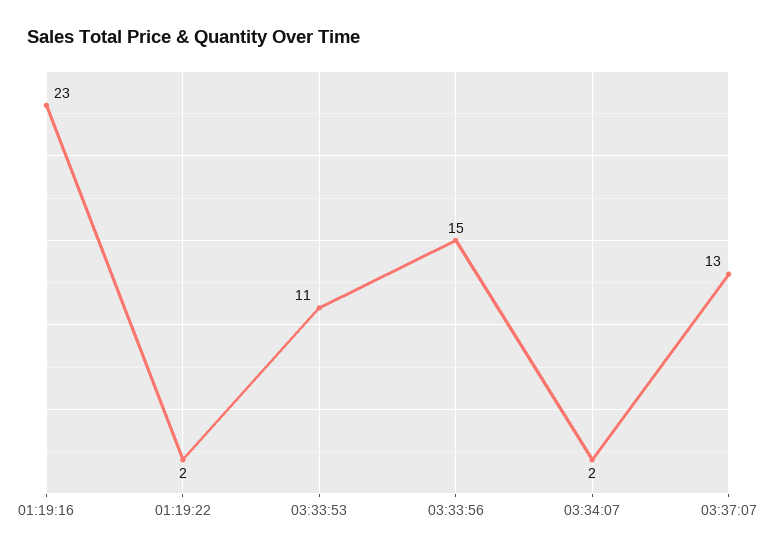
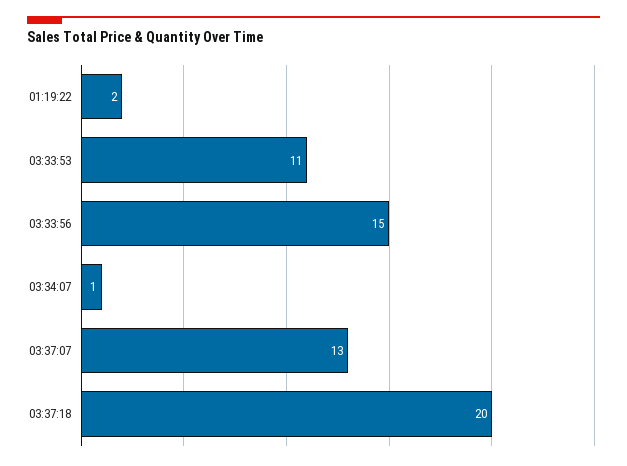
01:19:16: 23 -> none
03:34:07: 2 -> 1
03:37:18: none -> 20

